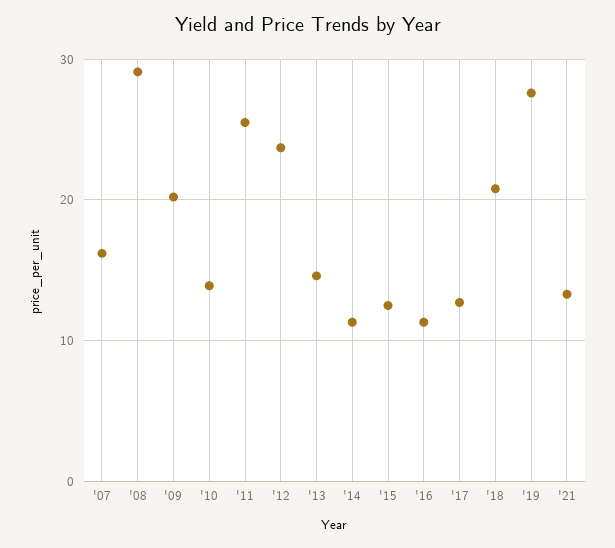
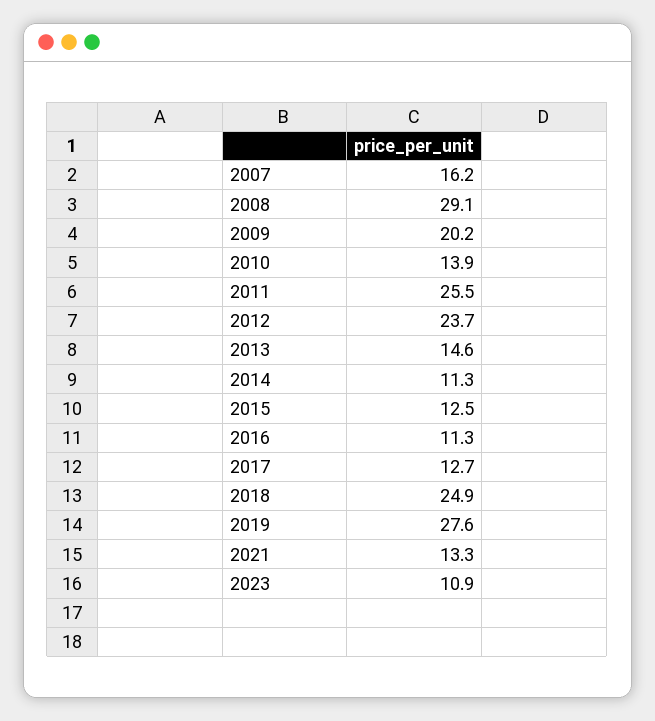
'18: 21 -> 24.9
2023: none -> 10.9

